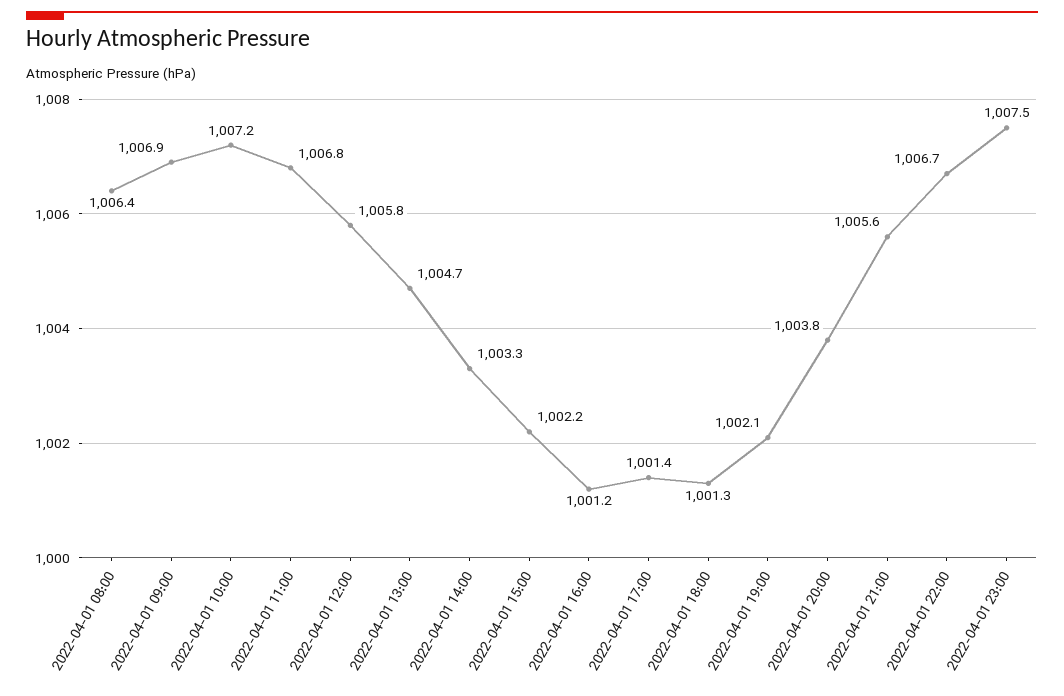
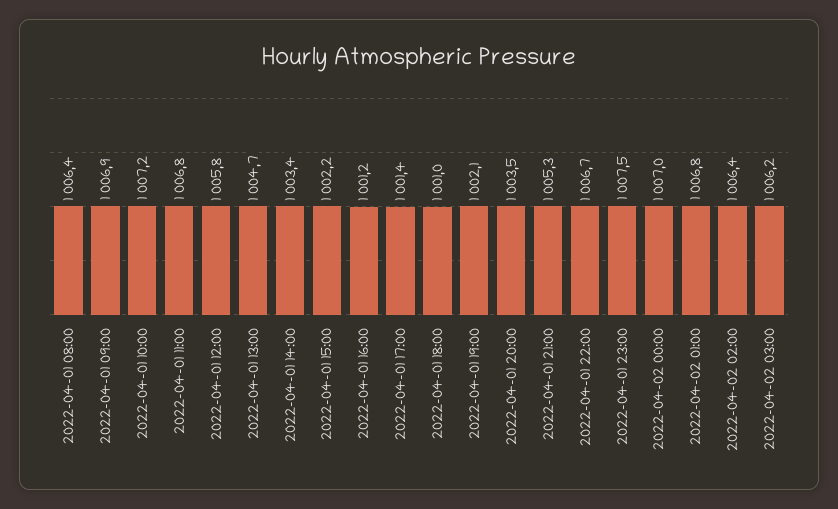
2022-04-01 14:00: 1003.3 -> 1003.4
2022-04-01 18:00: 1001.3 -> 1001
2022-04-01 20:00: 1003.8 -> 1003.5
2022-04-01 21:00: 1005.6 -> 1005.3
2022-04-02 00:00: none -> 1007
2022-04-02 01:00: none -> 1006.8
2022-04-02 02:00: none -> 1006.4
2022-04-02 03:00: none -> 1006.2

